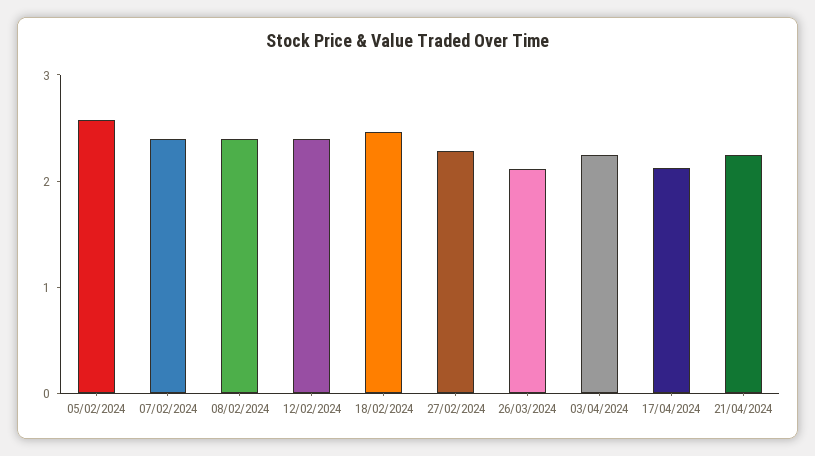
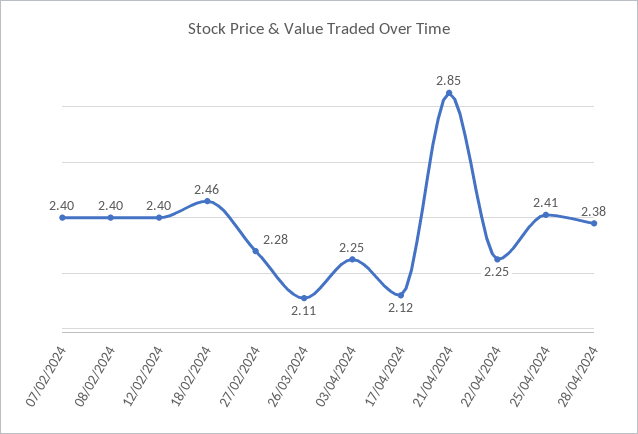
05/02/2024: 2.6 -> none
21/04/2024: 2.2 -> 2.85
22/04/2024: none -> 2.25
25/04/2024: none -> 2.41
28/04/2024: none -> 2.38

